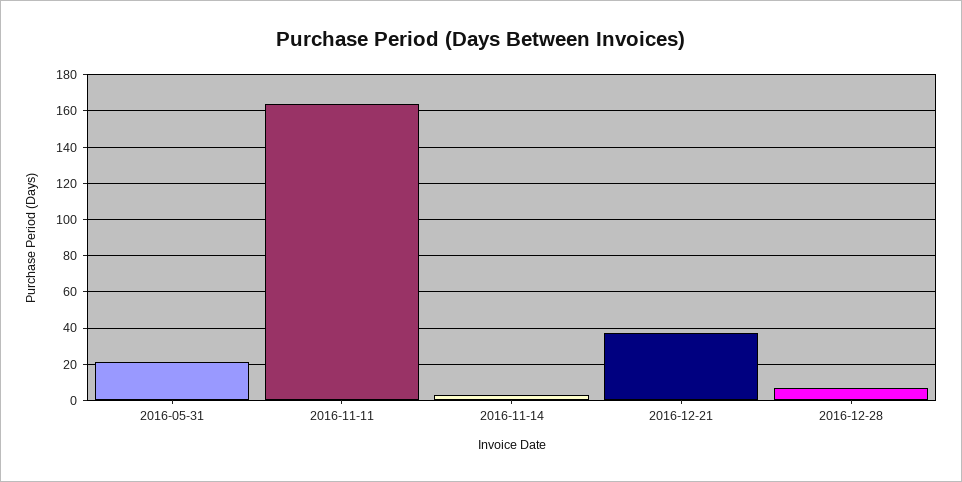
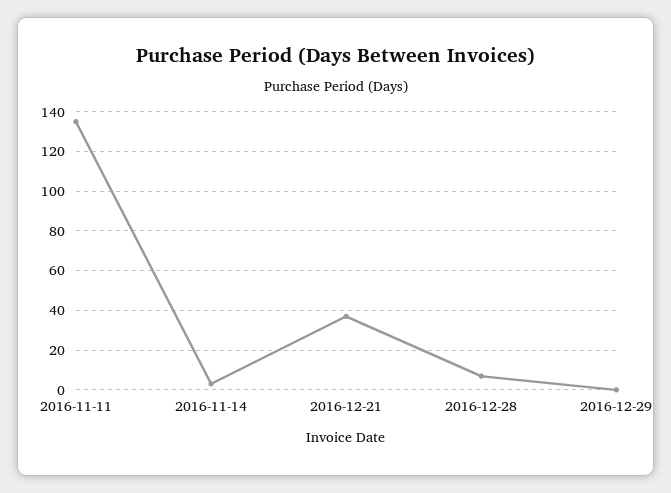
2016-05-31: 20 -> none
2016-11-11: 165 -> 135
2016-12-29: none -> 0

